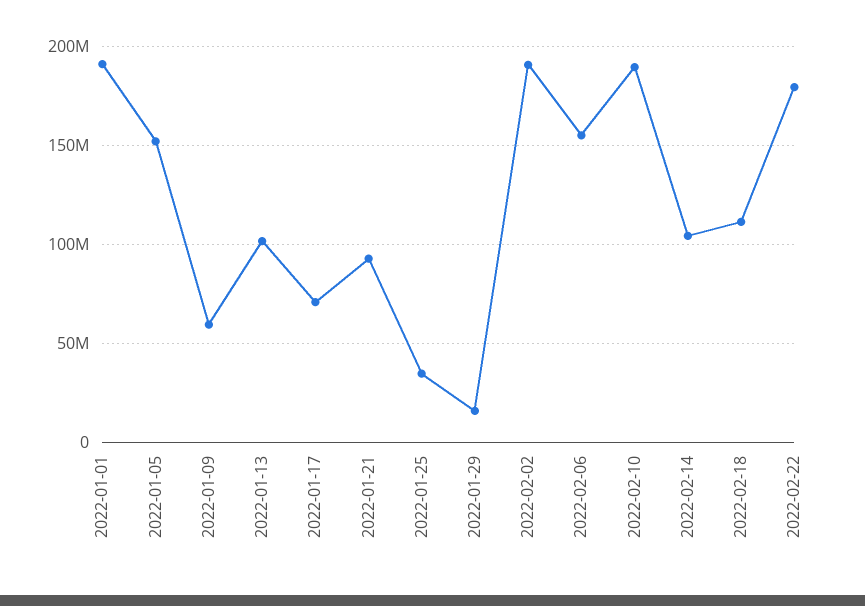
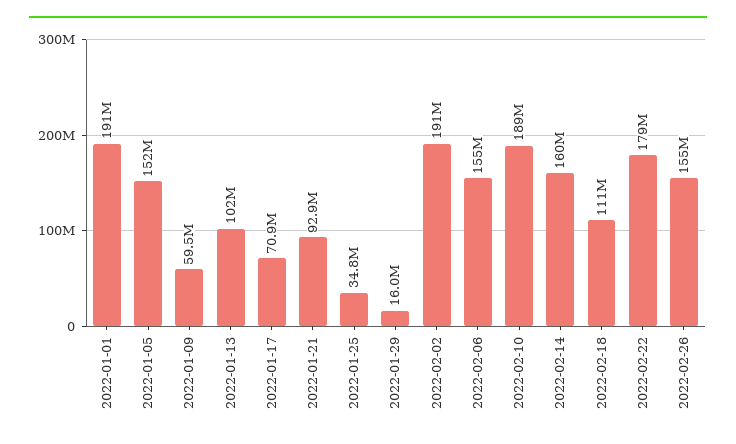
2022-02-14: 105000000 -> 160000000
2022-02-26: none -> 155000000

